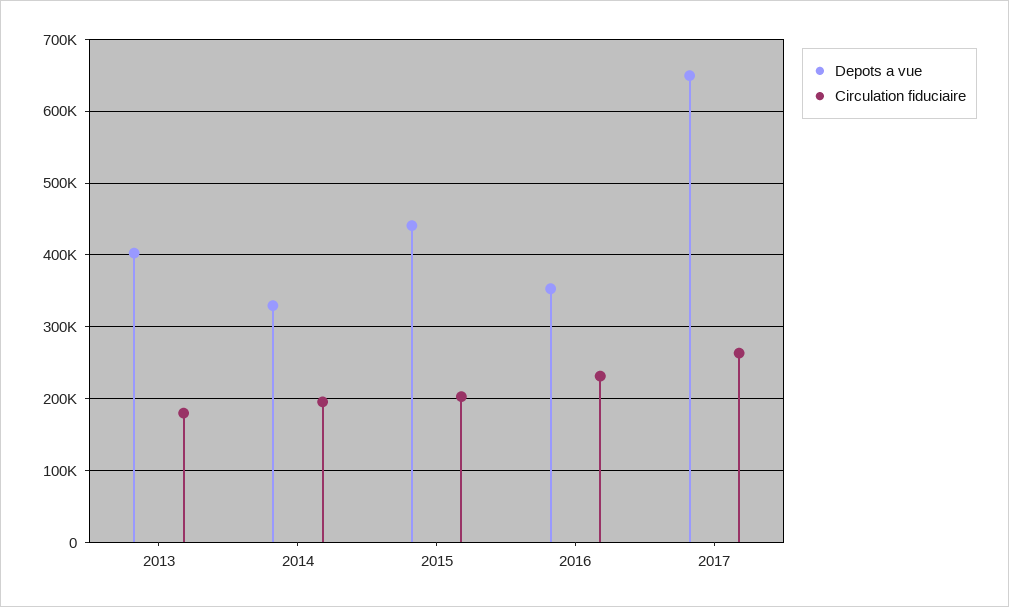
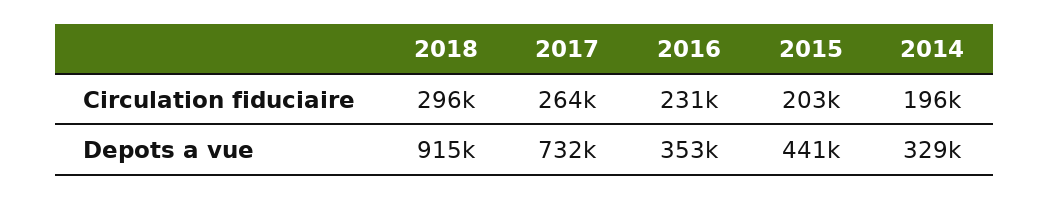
Depots a vue, 2013: 400000 -> none
Circulation fiduciaire, 2013: 180000 -> none
Depots a vue, 2017: 650000 -> 732000
Circulation fiduciaire, 2018: none -> 296000
Depots a vue, 2018: none -> 915000

